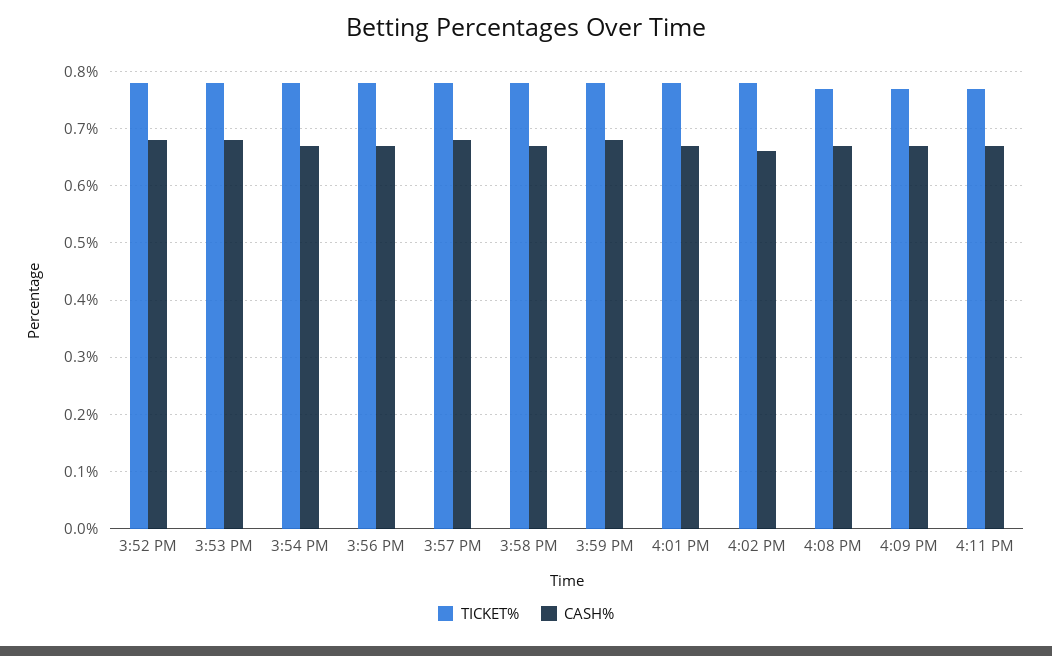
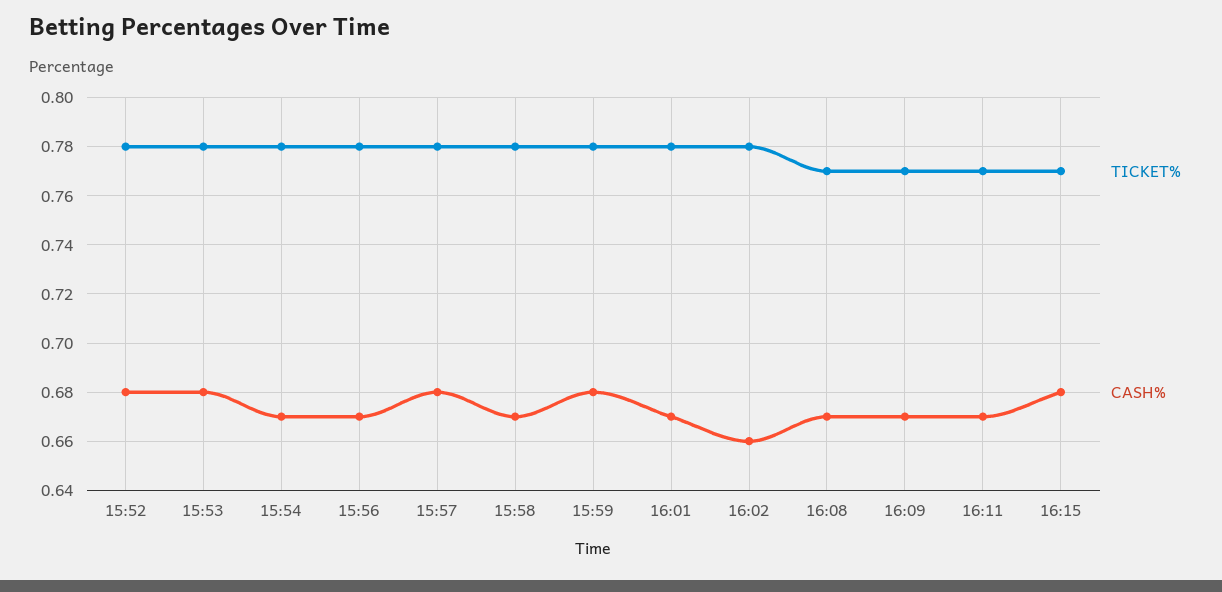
TICKET%, 16:15: none -> 0.77
CASH%, 16:15: none -> 0.68

